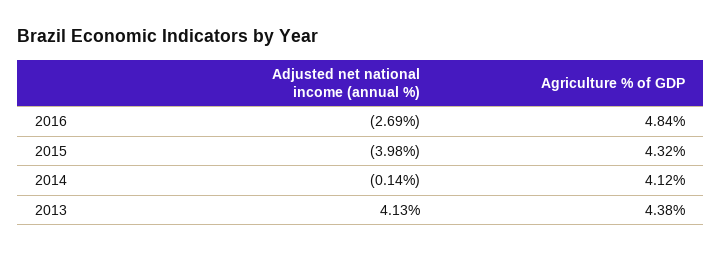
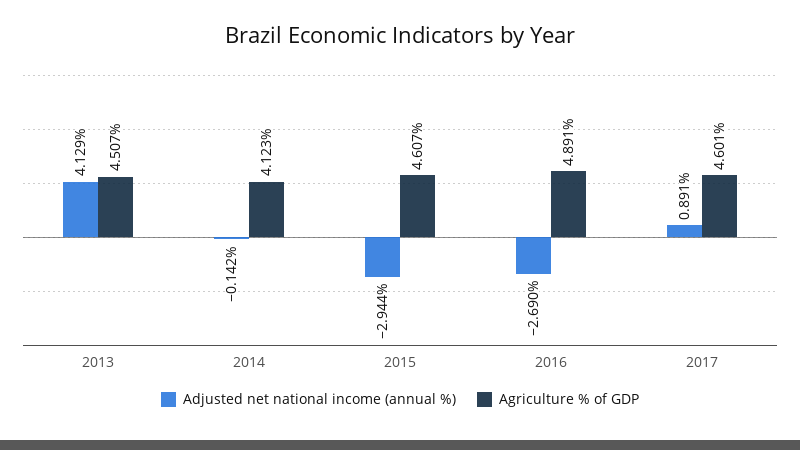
Agriculture % of GDP, 2016: 4.84 -> 4.891
Adjusted net national income (annual %), 2015: -3.98 -> -2.944
Agriculture % of GDP, 2015: 4.32 -> 4.607
Agriculture % of GDP, 2013: 4.38 -> 4.507
Adjusted net national income (annual %), 2017: none -> 0.891
Agriculture % of GDP, 2017: none -> 4.601

